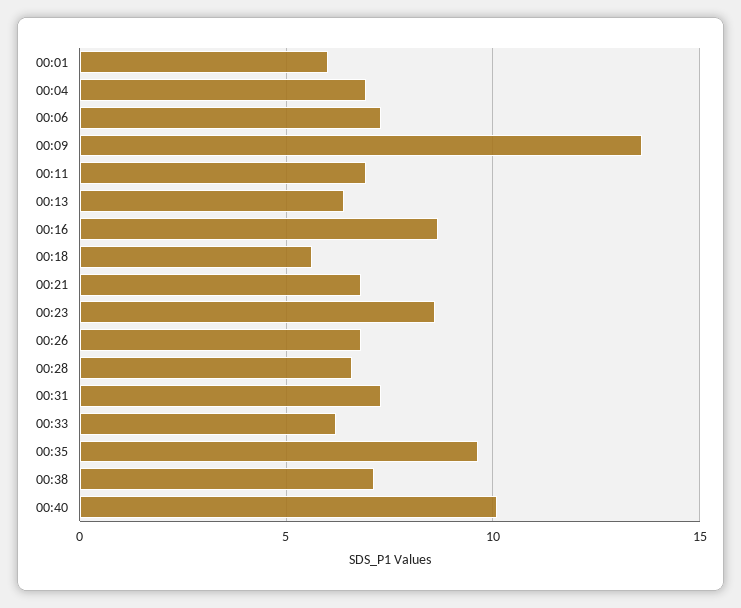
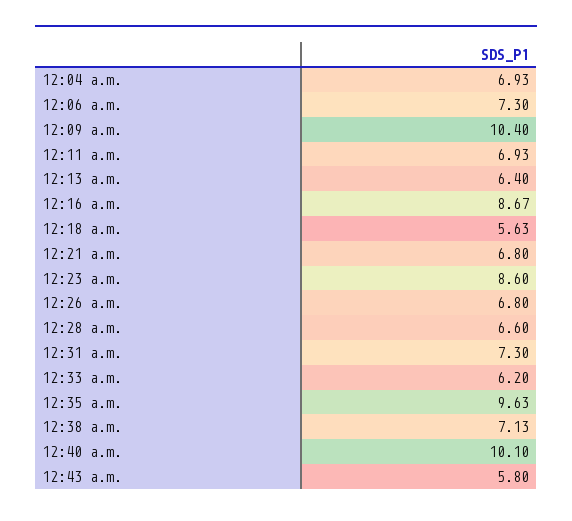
00:01: 6 -> none
00:09: 13.5 -> 10.4
12:43 a.m.: none -> 5.8

